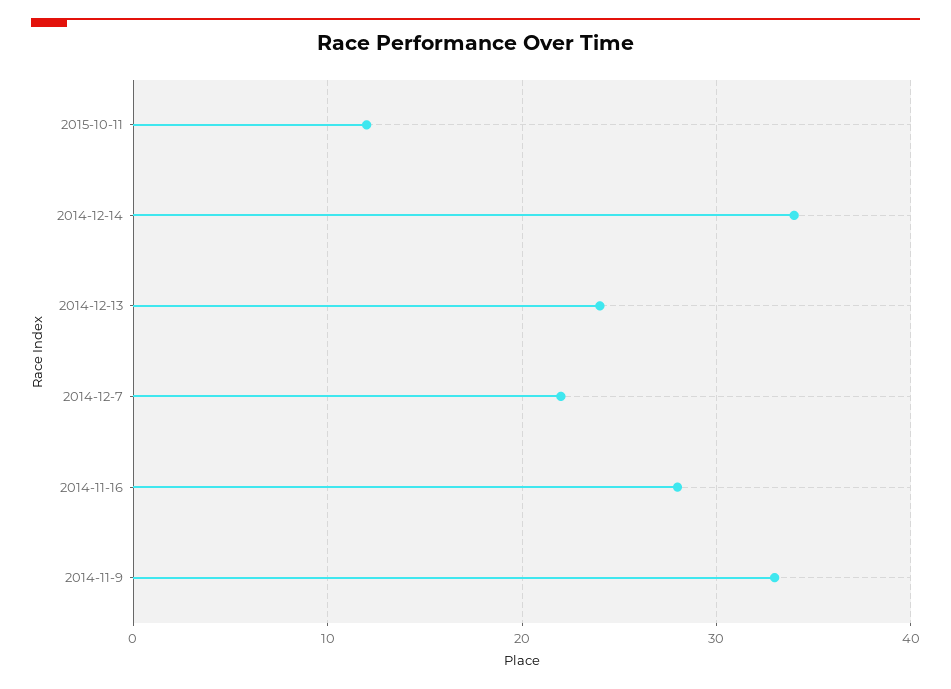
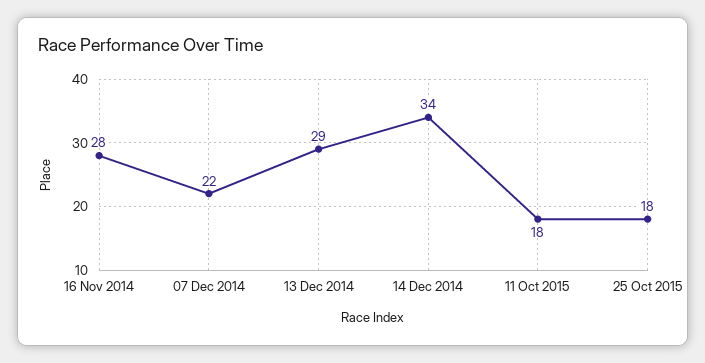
2015-10-11: 12 -> 18
2014-12-13: 24 -> 29
2014-11-9: 33 -> none
25 Oct 2015: none -> 18

